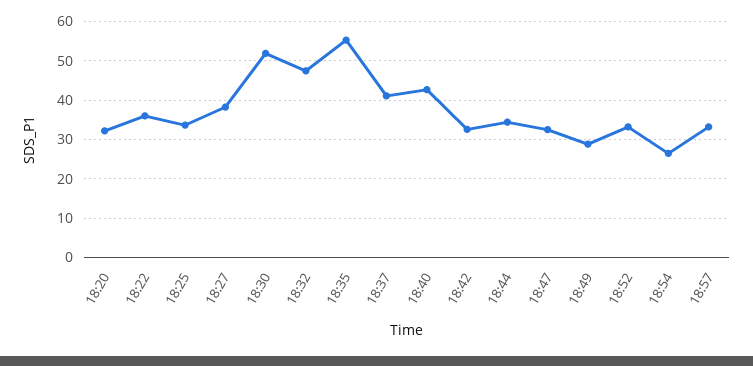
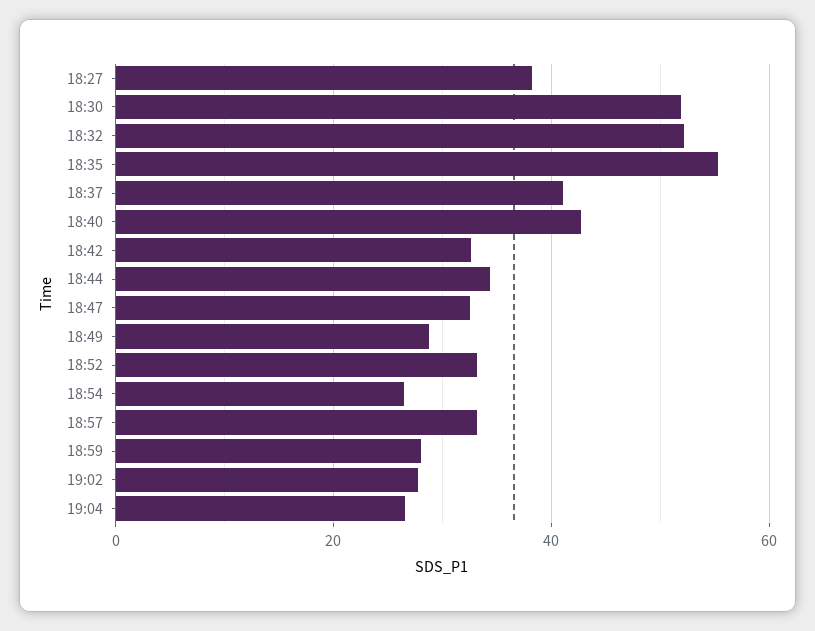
18:20: 32 -> none
18:22: 36 -> none
18:25: 34 -> none
18:32: 48 -> 52
18:59: none -> 28
19:02: none -> 28
19:04: none -> 26

